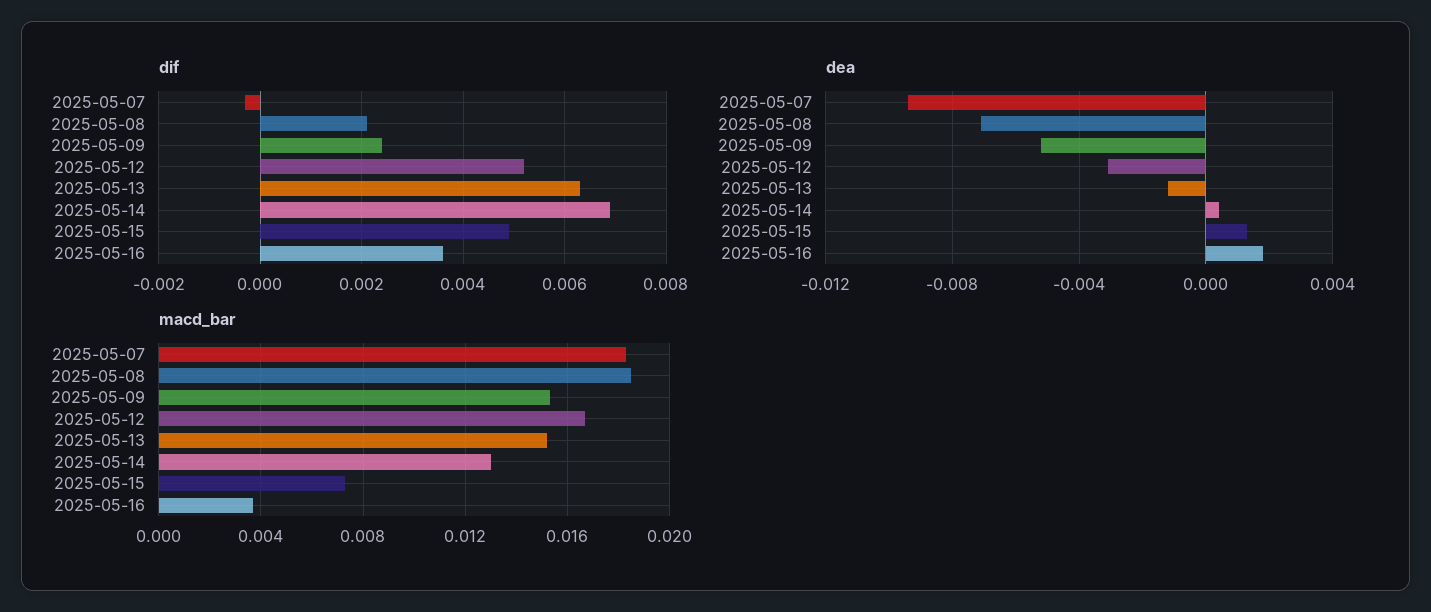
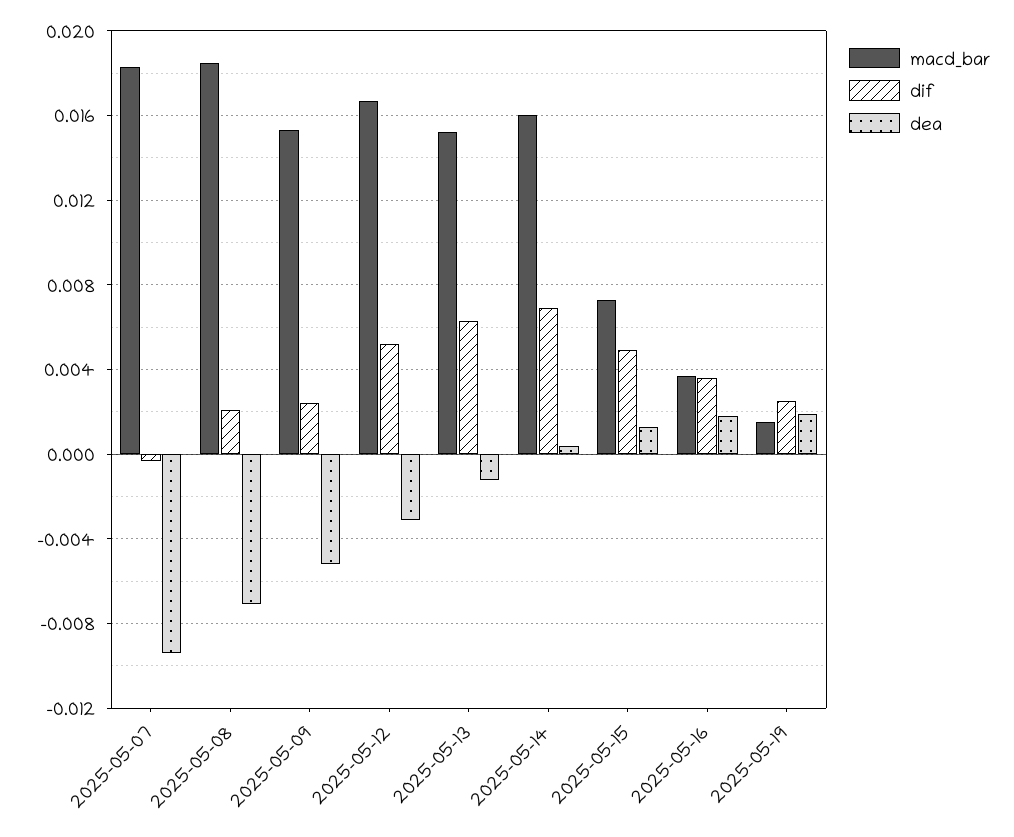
macd_bar, 2025-05-14: 0.013 -> 0.016
macd_bar, 2025-05-19: none -> 0.0015
dif, 2025-05-19: none -> 0.0025
dea, 2025-05-19: none -> 0.002

